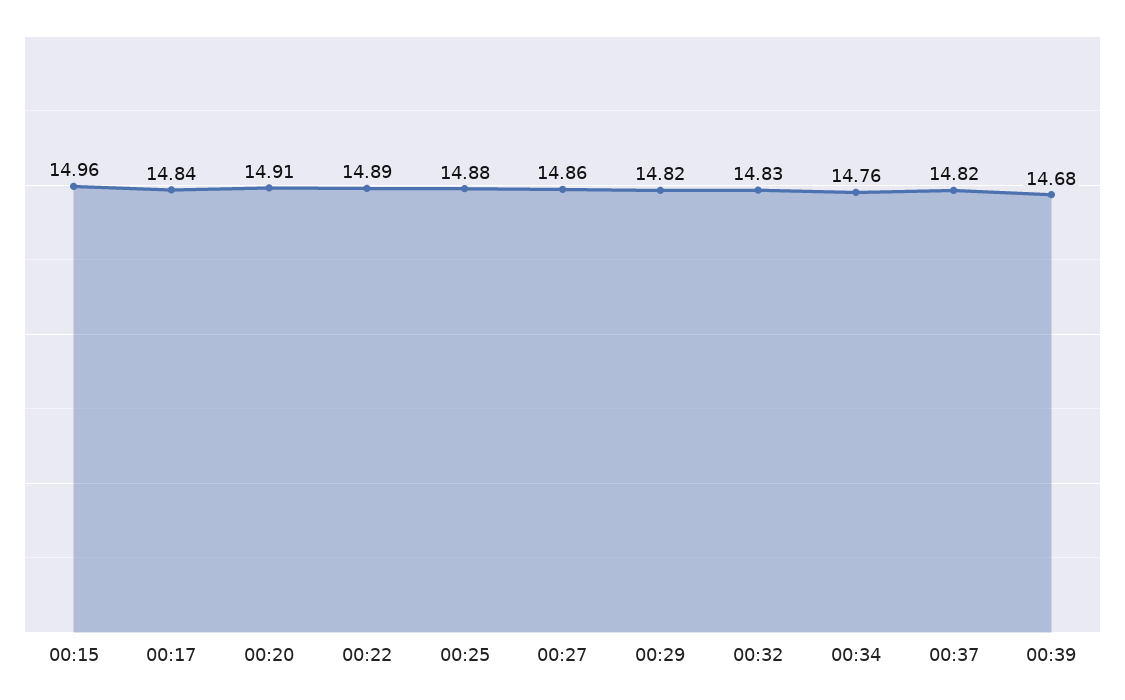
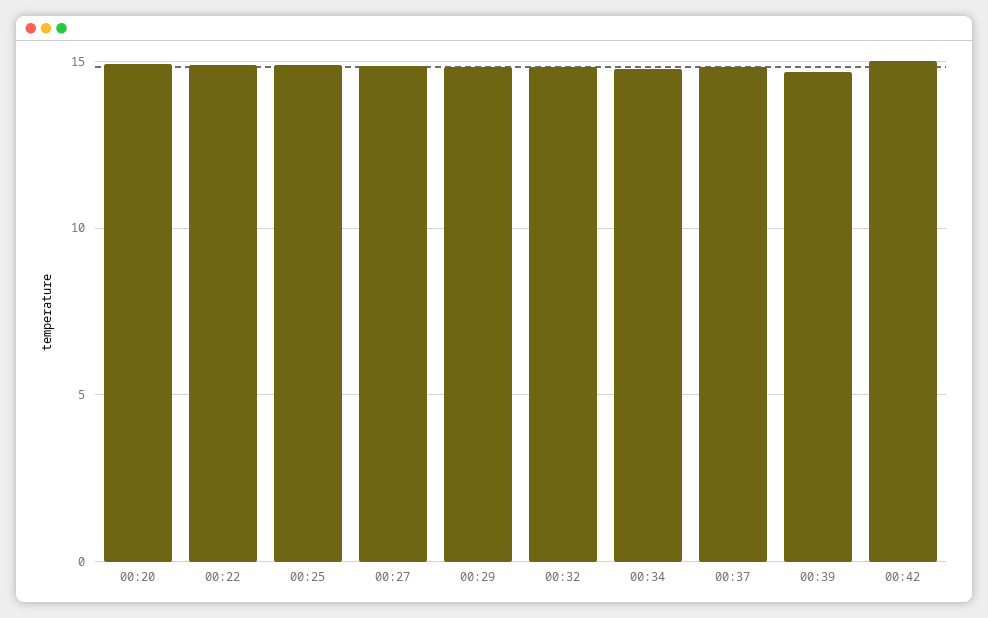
00:15: 14.96 -> none
00:17: 14.84 -> none
00:42: none -> 15

